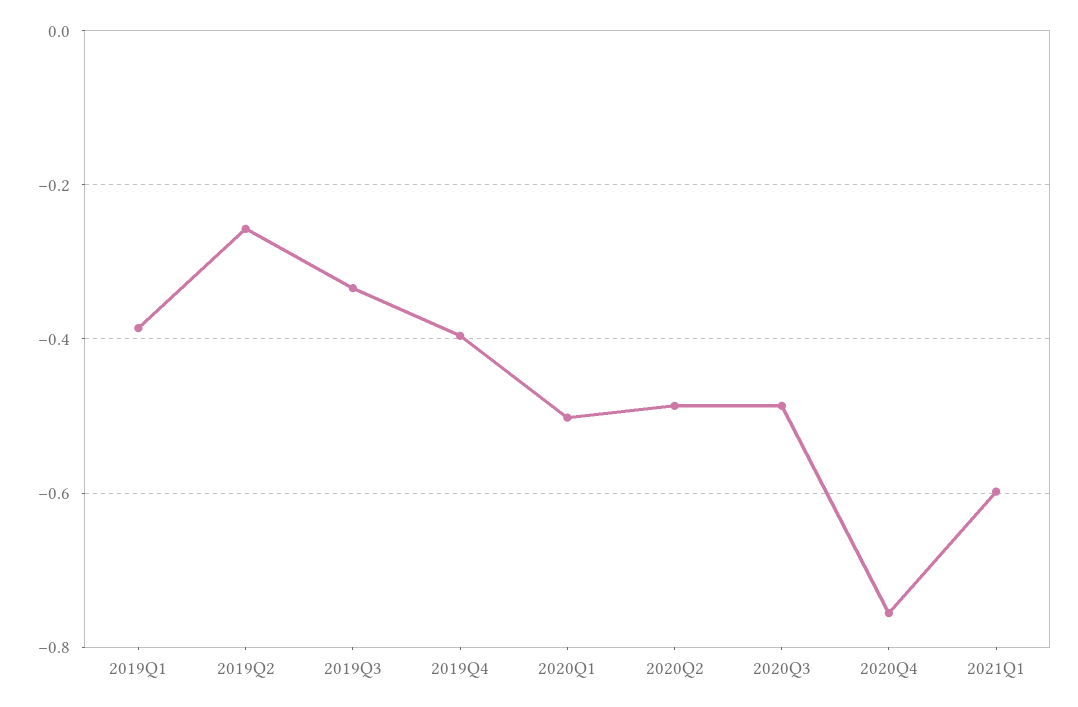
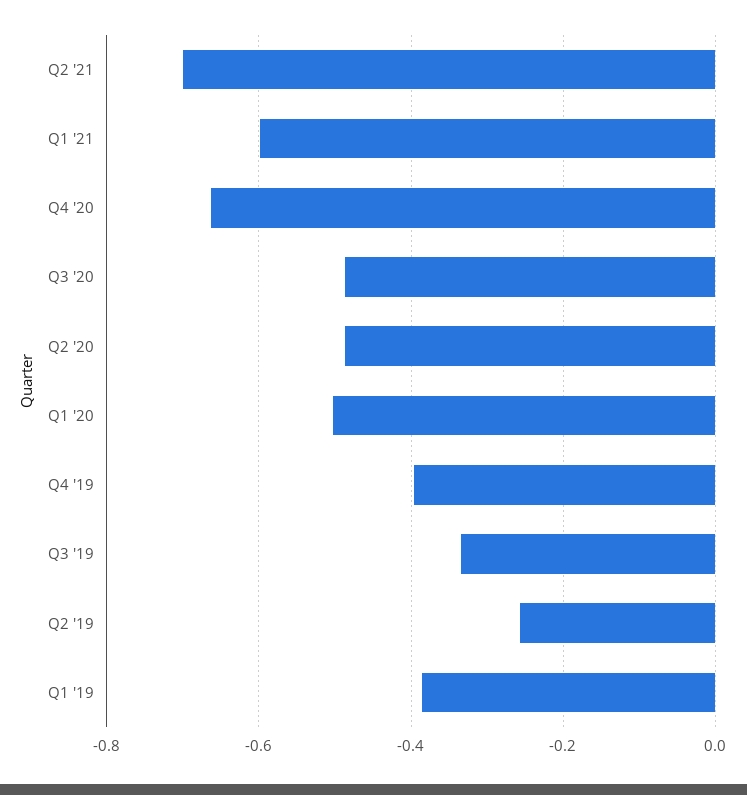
2020Q4: -0.76 -> -0.66
Q2 '21: none -> -0.7

